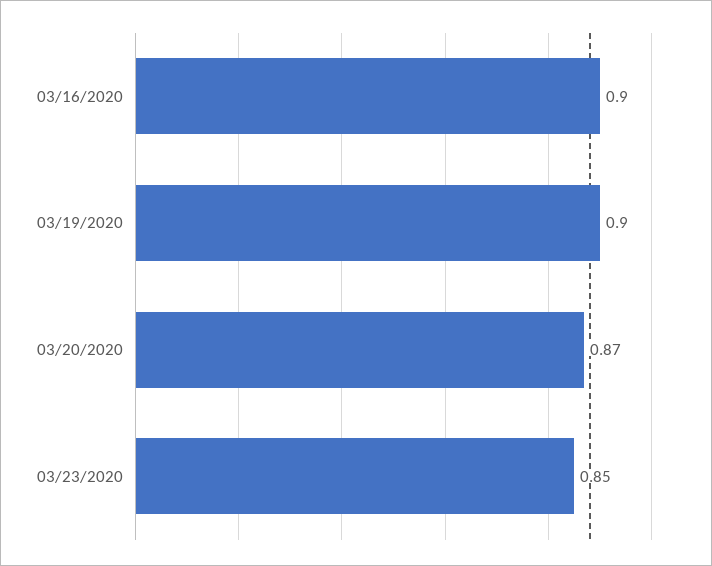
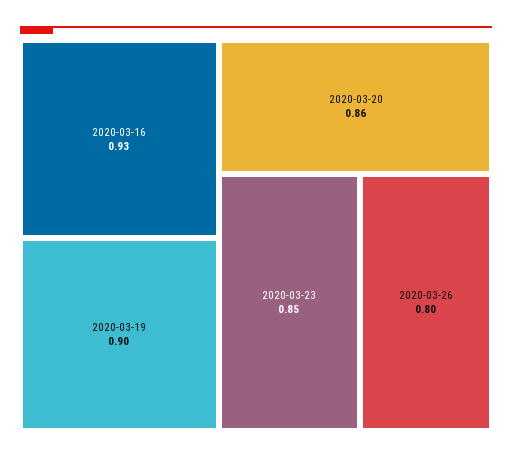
03/16/2020: 0.9 -> 0.93
03/20/2020: 0.87 -> 0.86
2020-03-26: none -> 0.8

